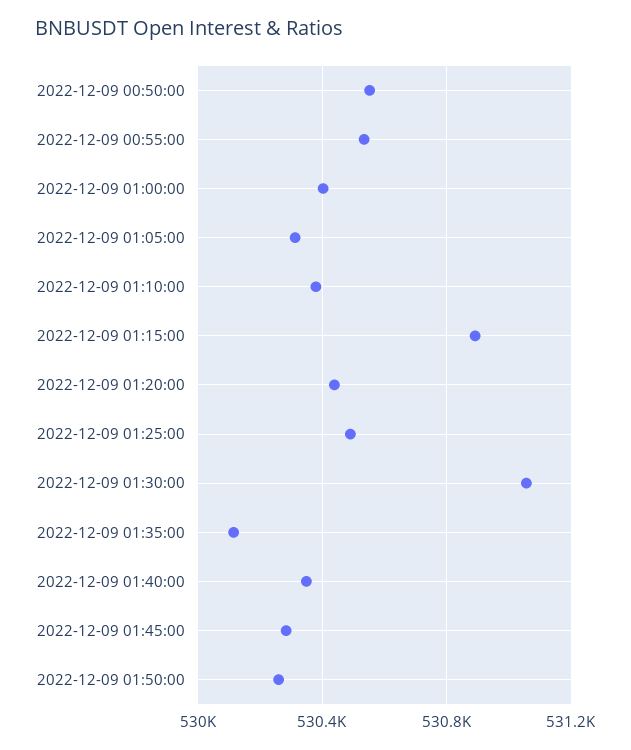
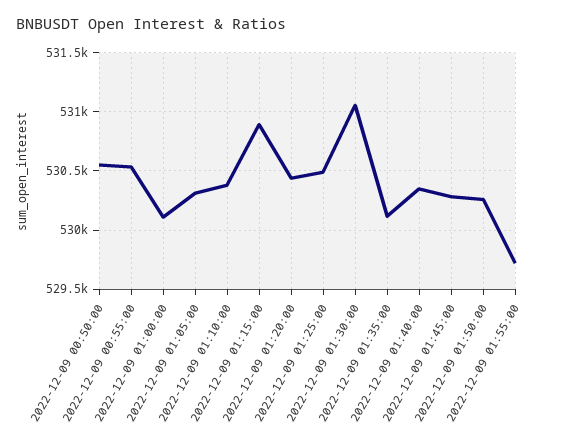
2022-12-09 01:00:00: 530400 -> 530100
2022-12-09 01:55:00: none -> 529700

